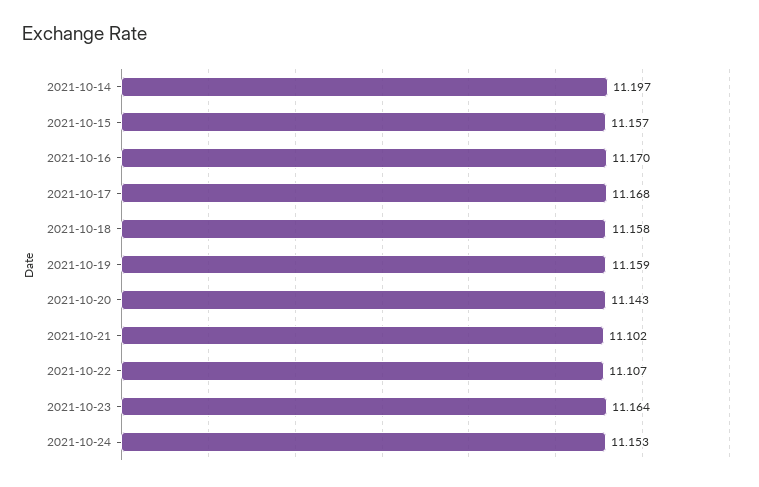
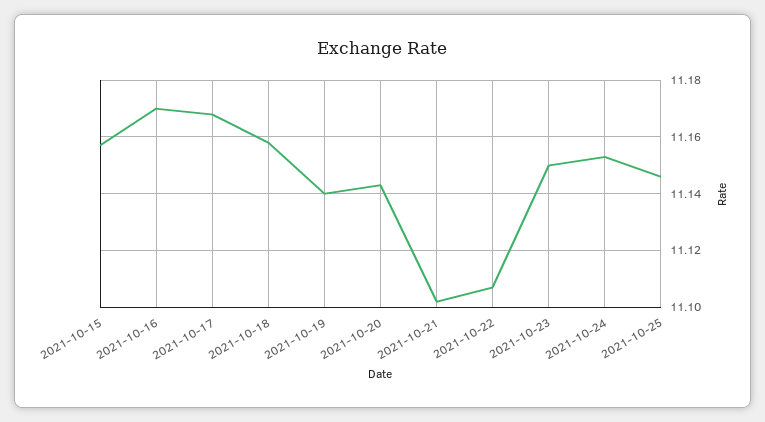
2021-10-14: 11.197 -> none
2021-10-19: 11.159 -> 11.14
2021-10-23: 11.164 -> 11.15
2021-10-25: none -> 11.145

